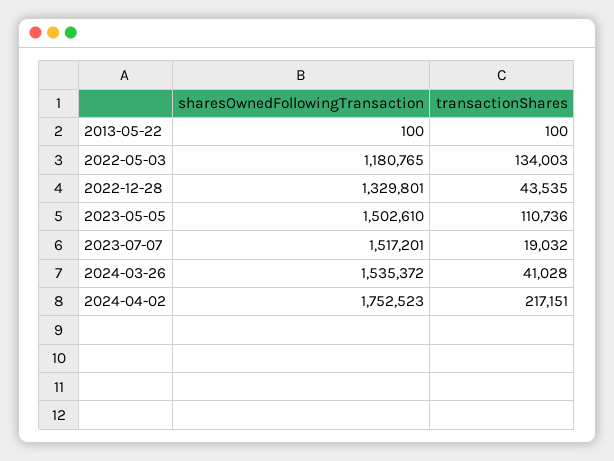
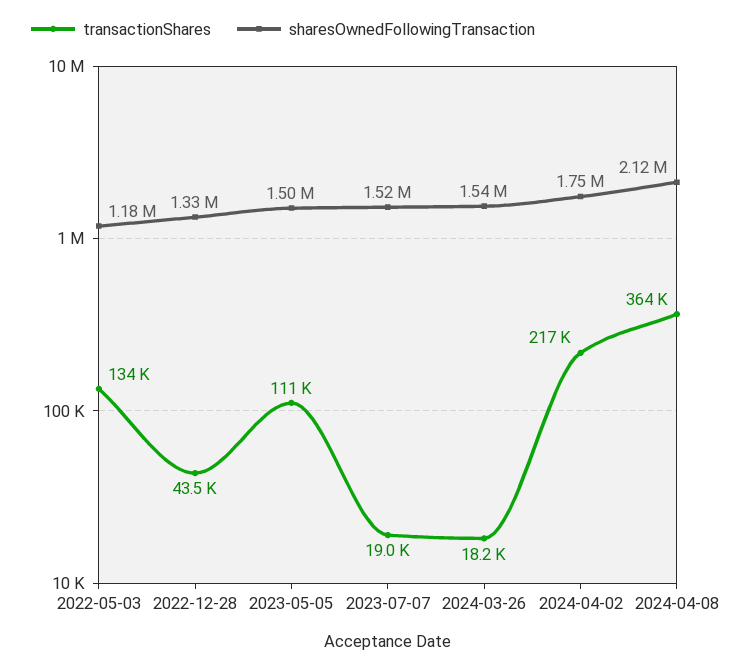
sharesOwnedFollowingTransaction, 2013-05-22: 100 -> none
transactionShares, 2013-05-22: 100 -> none
transactionShares, 2024-03-26: 41028 -> 18200
transactionShares, 2024-04-08: none -> 364000
sharesOwnedFollowingTransaction, 2024-04-08: none -> 2120000

